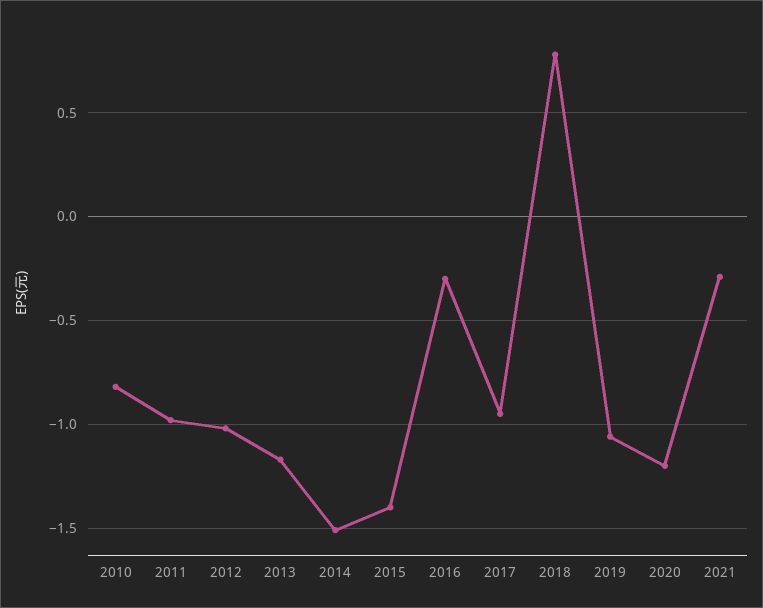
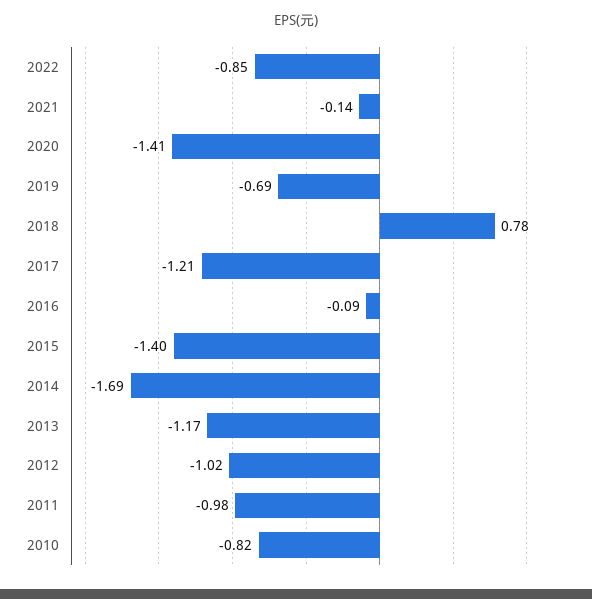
2014: -1.5 -> -1.69
2016: -0.3 -> -0.09
2017: -0.95 -> -1.21
2019: -1.05 -> -0.69
2020: -1.2 -> -1.41
2021: -0.3 -> -0.14
2022: none -> -0.85

